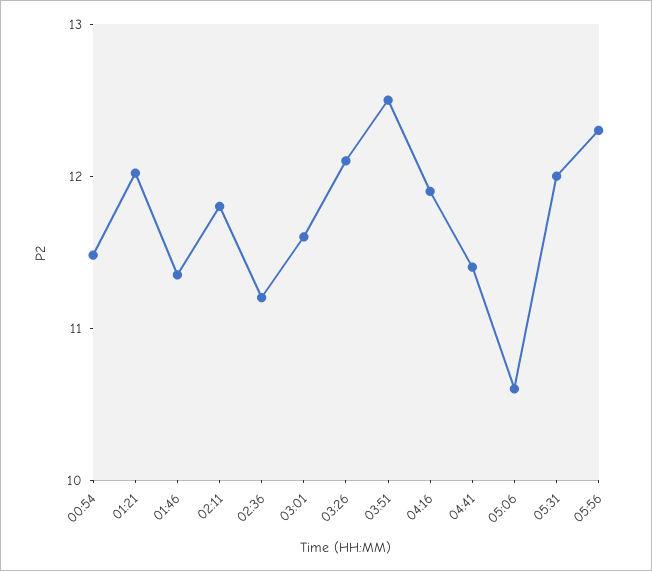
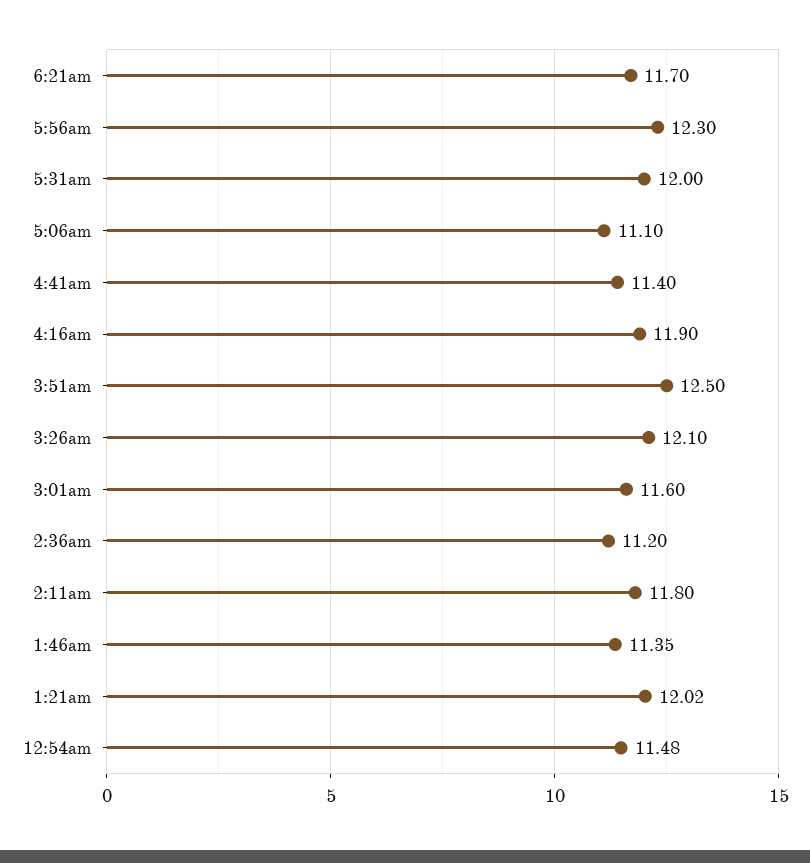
05:06: 10.6 -> 11.1
6:21am: none -> 11.7

